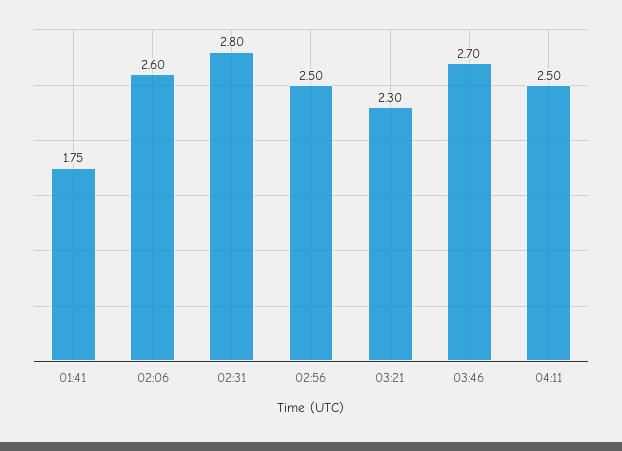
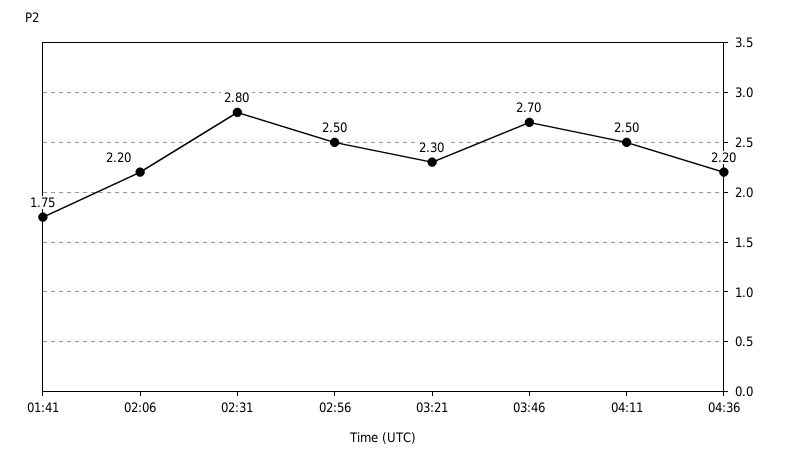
02:06: 2.6 -> 2.2
04:36: none -> 2.2

